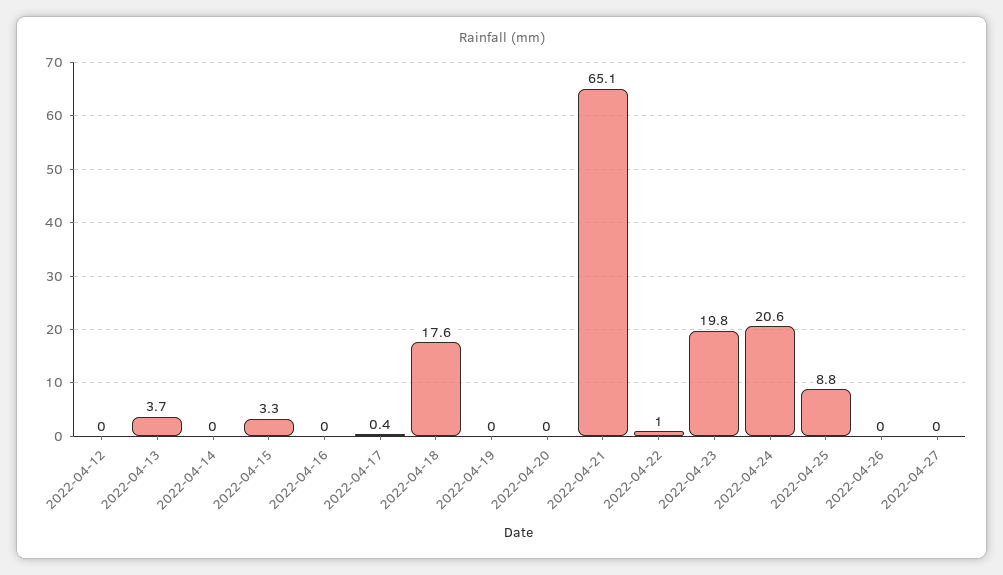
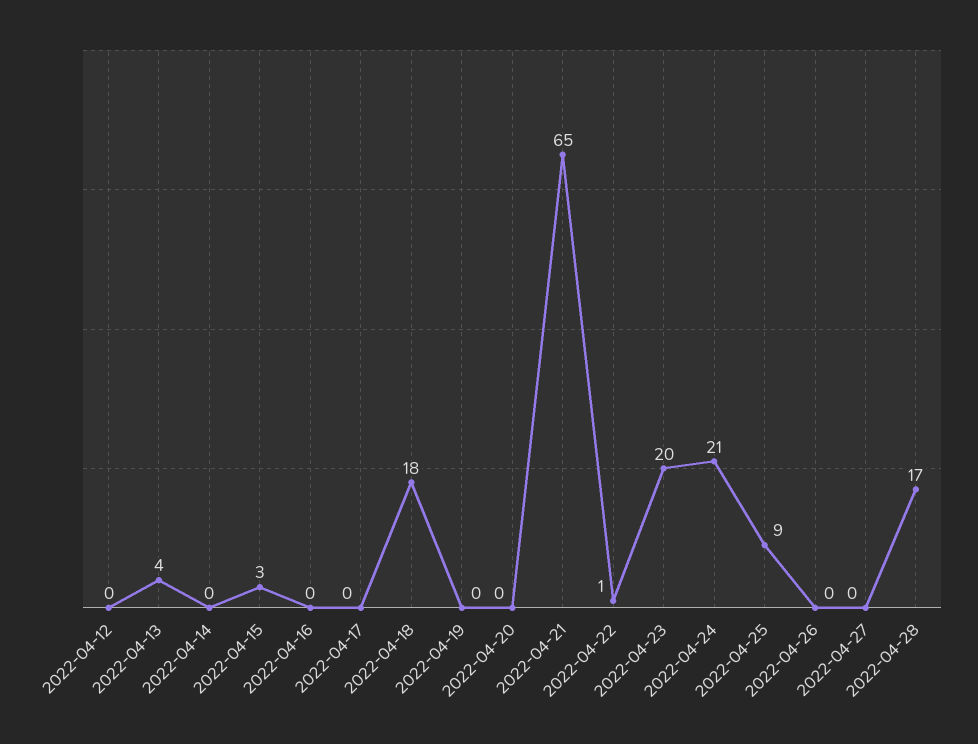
2022-04-28: none -> 17

